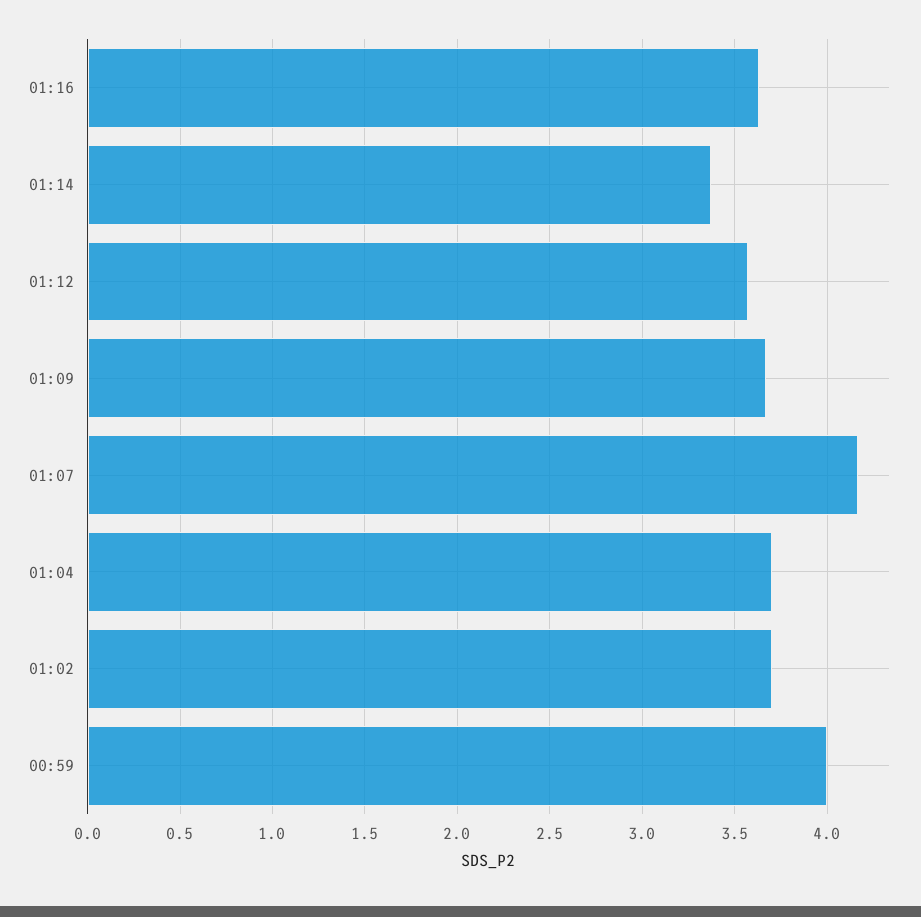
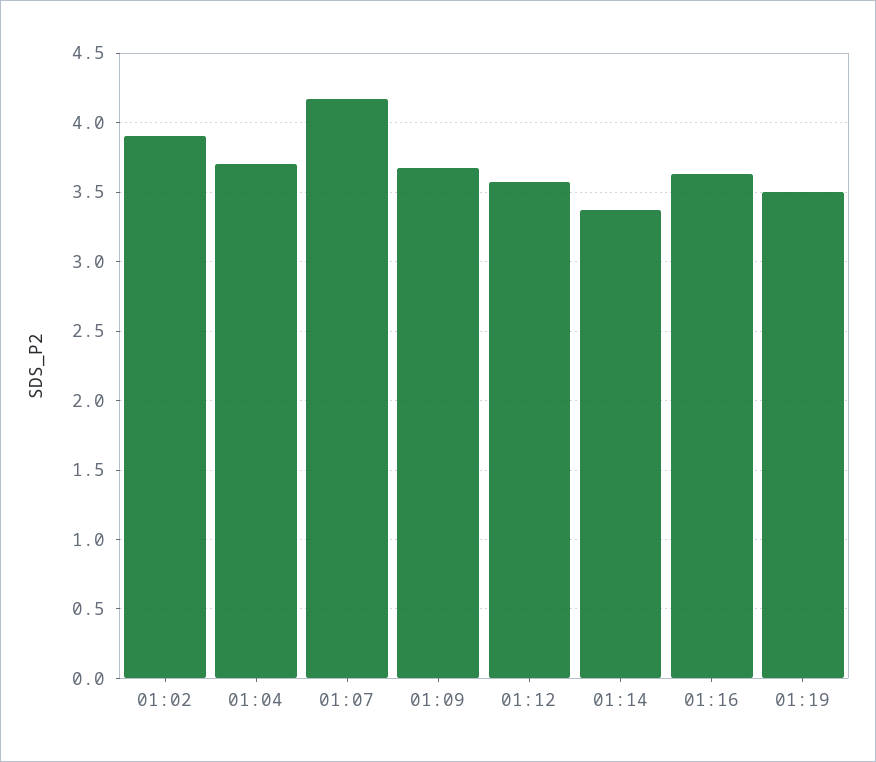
01:02: 3.7 -> 3.9
00:59: 4 -> none
01:19: none -> 3.5

